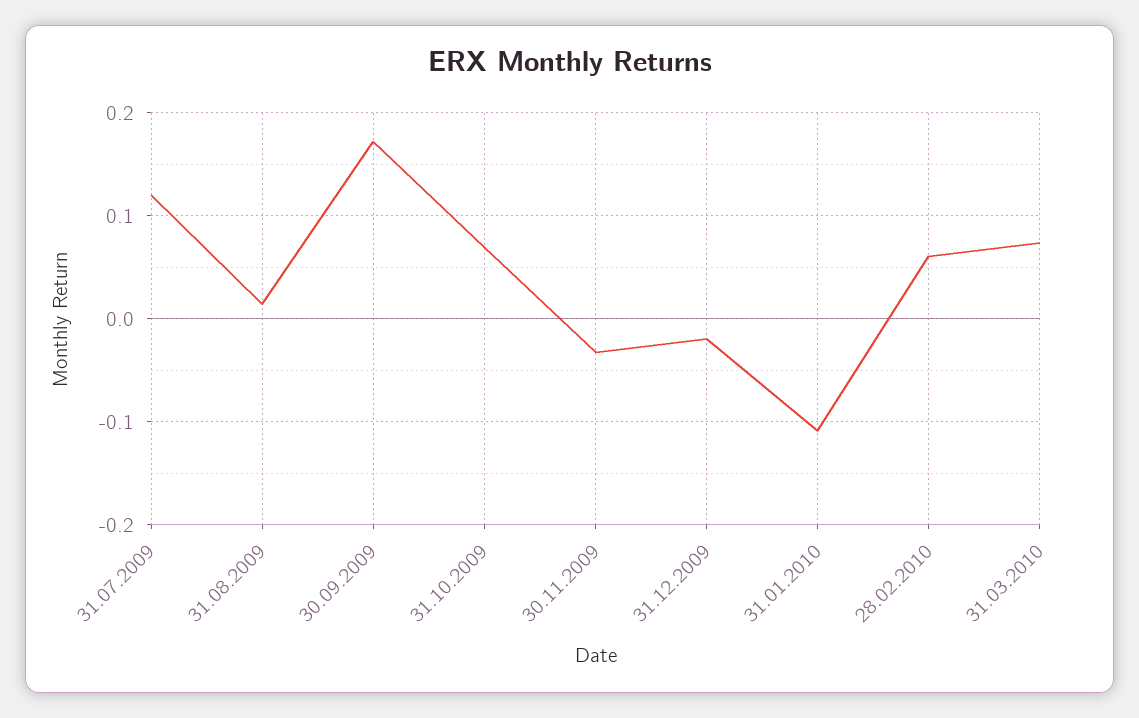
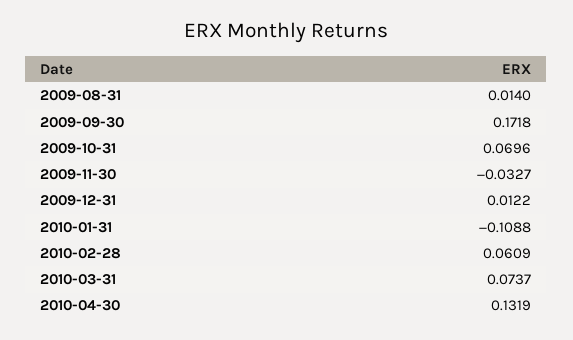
31.07.2009: 0.12 -> none
31.12.2009: -0.02 -> 0.0122
2010-04-30: none -> 0.1319

